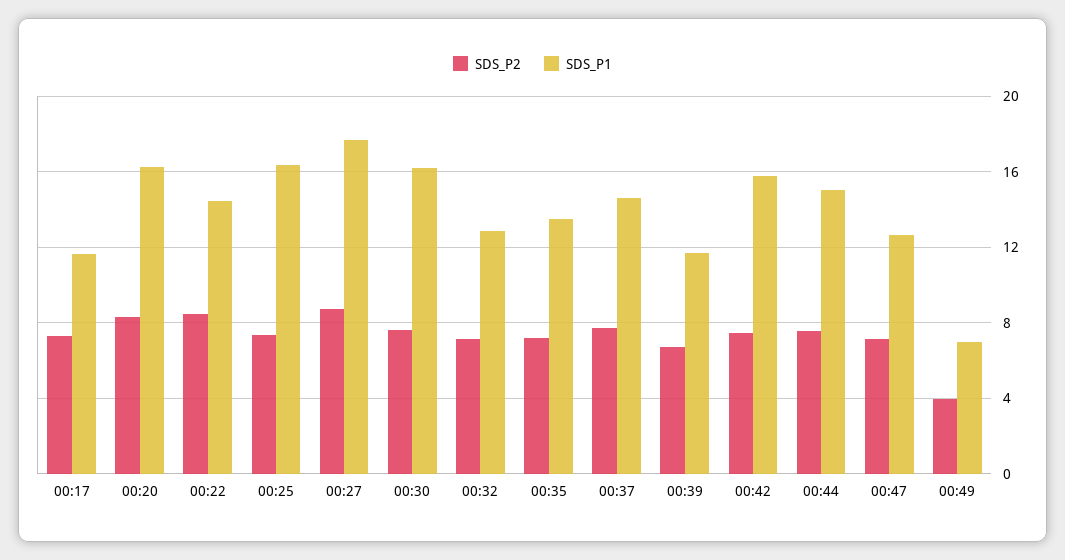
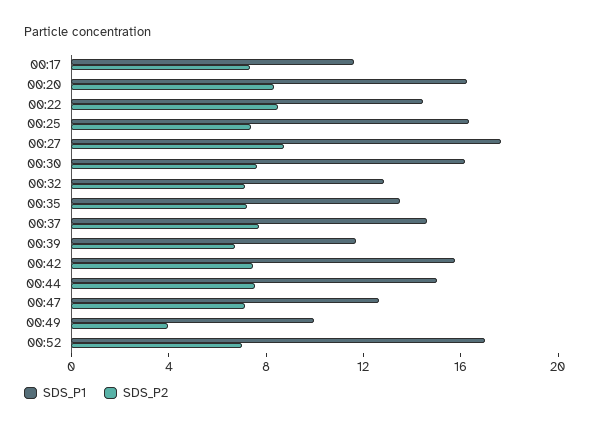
SDS_P1, 00:49: 7 -> 10
SDS_P1, 00:52: none -> 17
SDS_P2, 00:52: none -> 7

